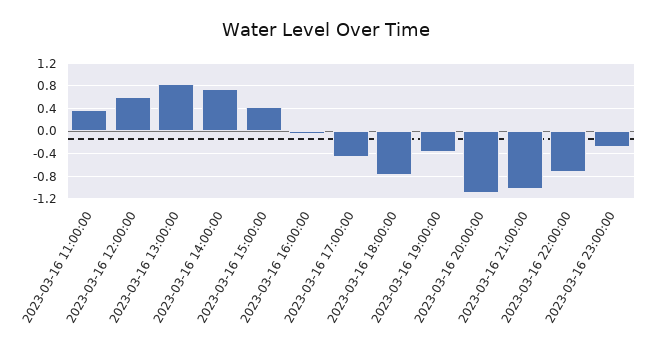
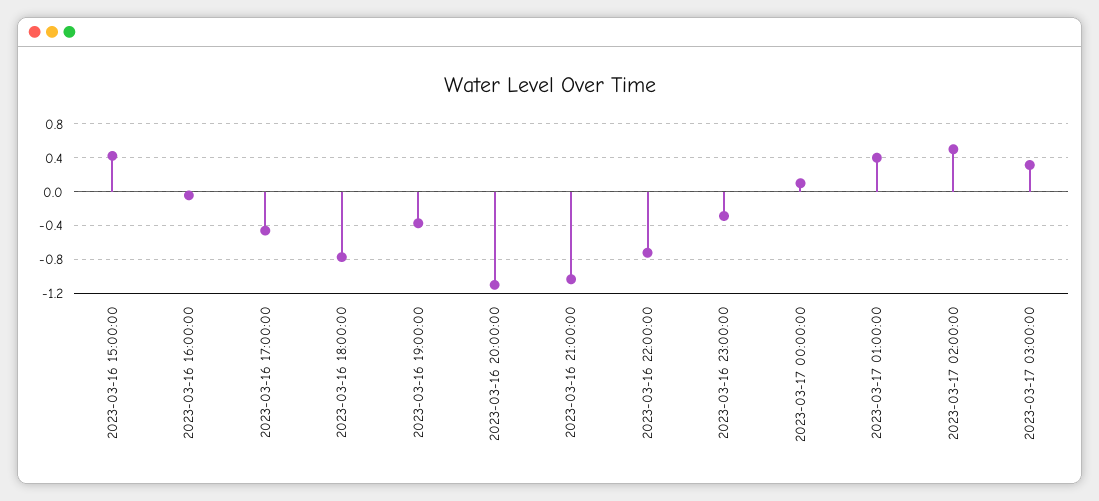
2023-03-16 11:00:00: 0.4 -> none
2023-03-16 12:00:00: 0.6 -> none
2023-03-16 13:00:00: 0.8 -> none
2023-03-16 14:00:00: 0.8 -> none
2023-03-17 00:00:00: none -> 0.1
2023-03-17 01:00:00: none -> 0.4
2023-03-17 02:00:00: none -> 0.5
2023-03-17 03:00:00: none -> 0.3

